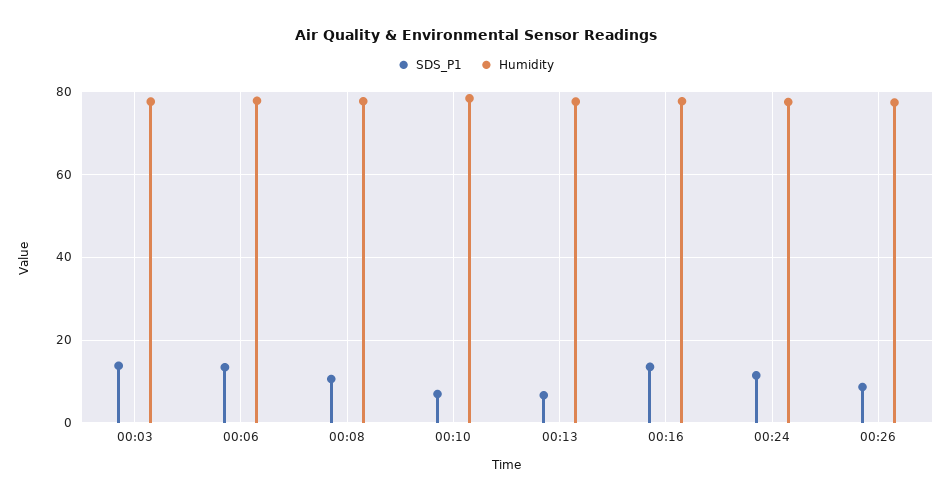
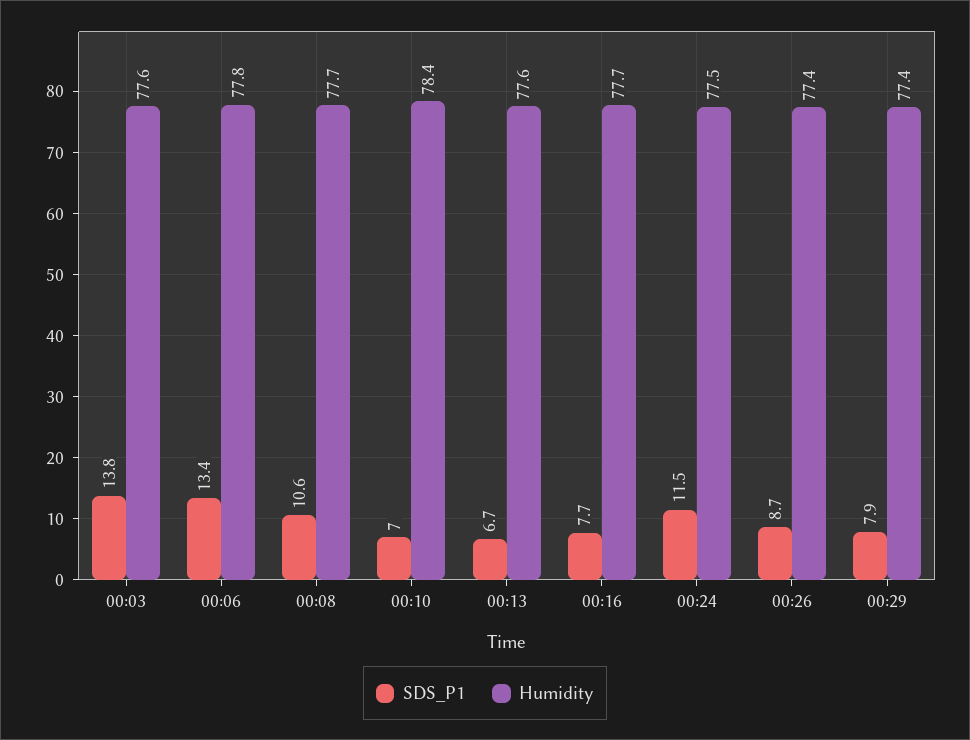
SDS_P1, 00:16: 14 -> 7.7
SDS_P1, 00:29: none -> 7.9
Humidity, 00:29: none -> 77.4

